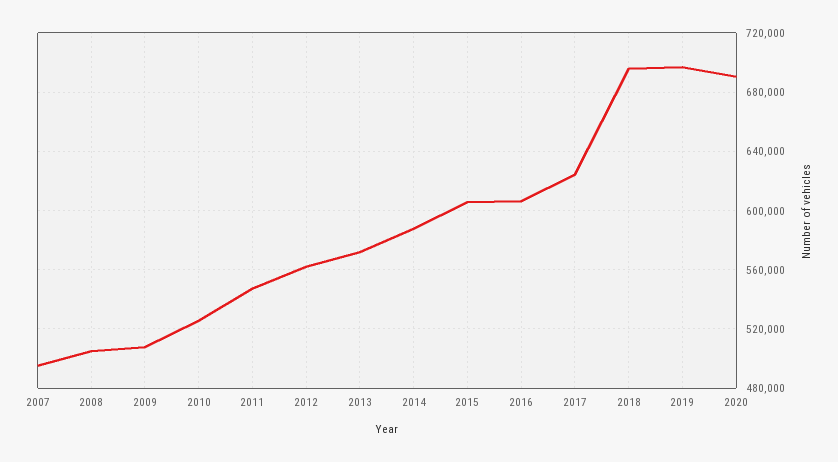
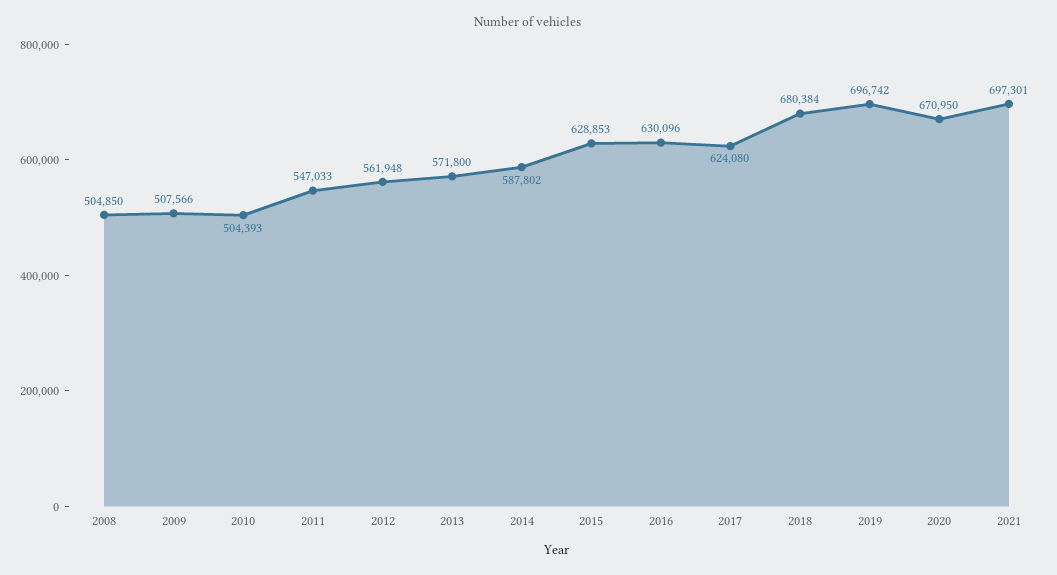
2007: 495000 -> none
2010: 525000 -> 504393
2015: 605000 -> 628853
2016: 605000 -> 630096
2018: 695000 -> 680384
2020: 690000 -> 670950
2021: none -> 697301

